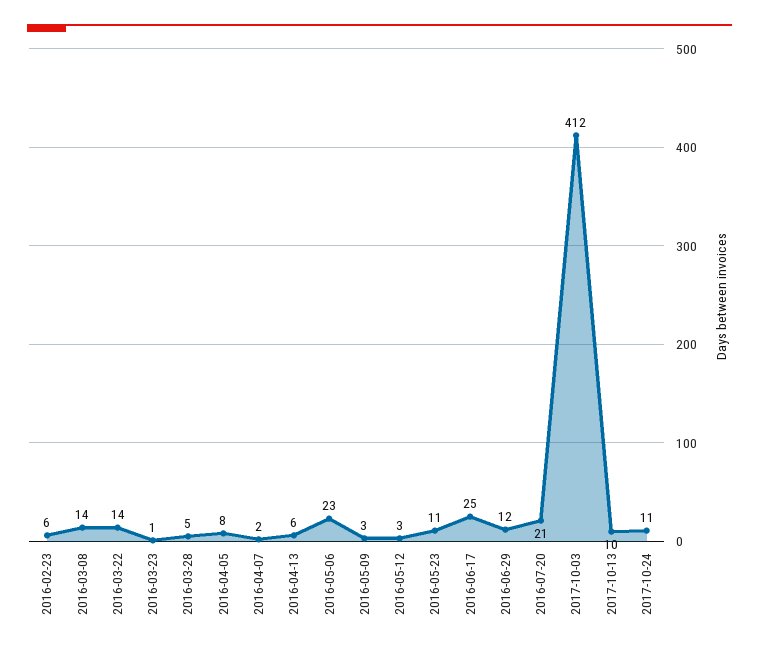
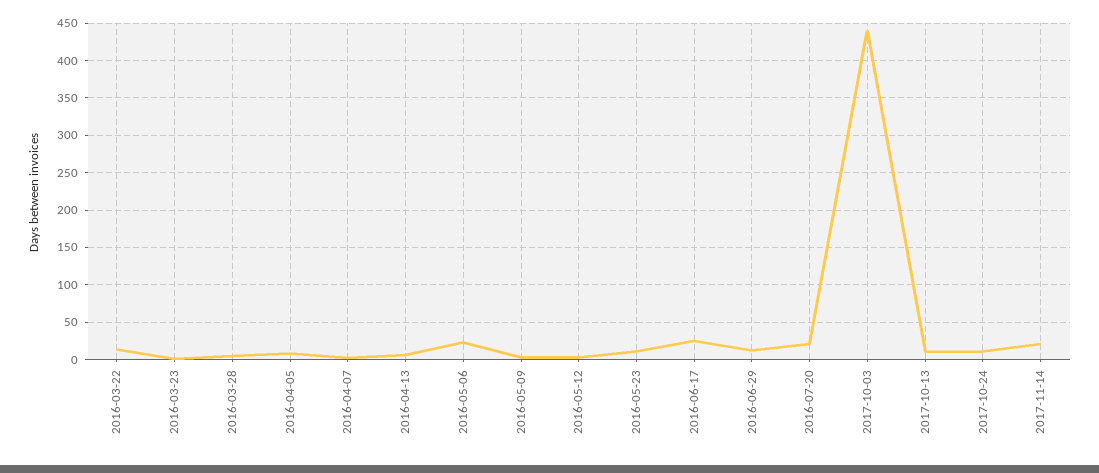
2016-02-23: 6 -> none
2016-03-08: 14 -> none
2017-10-03: 412 -> 440
2017-11-14: none -> 20

